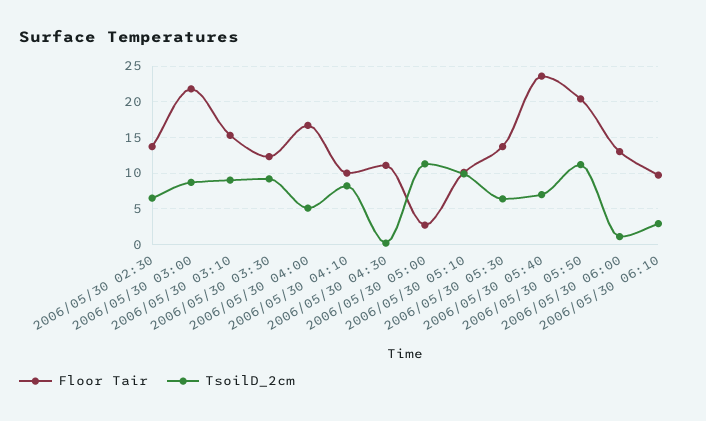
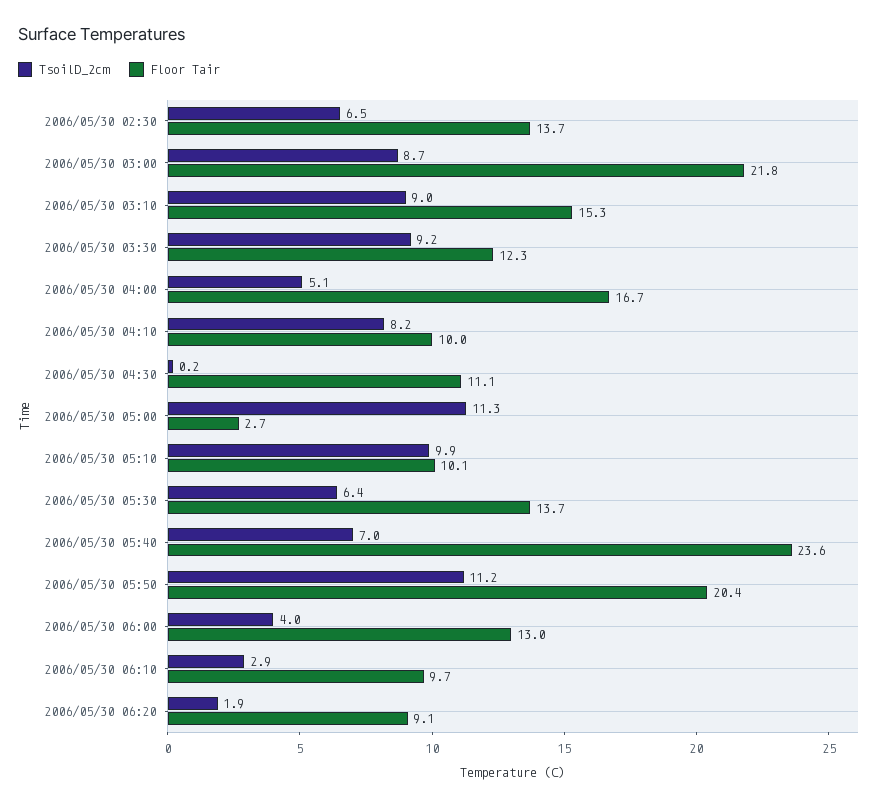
TsoilD_2cm, 2006/05/30 06:00: 1 -> 4
TsoilD_2cm, 2006/05/30 06:20: none -> 1.9
Floor Tair, 2006/05/30 06:20: none -> 9.1

